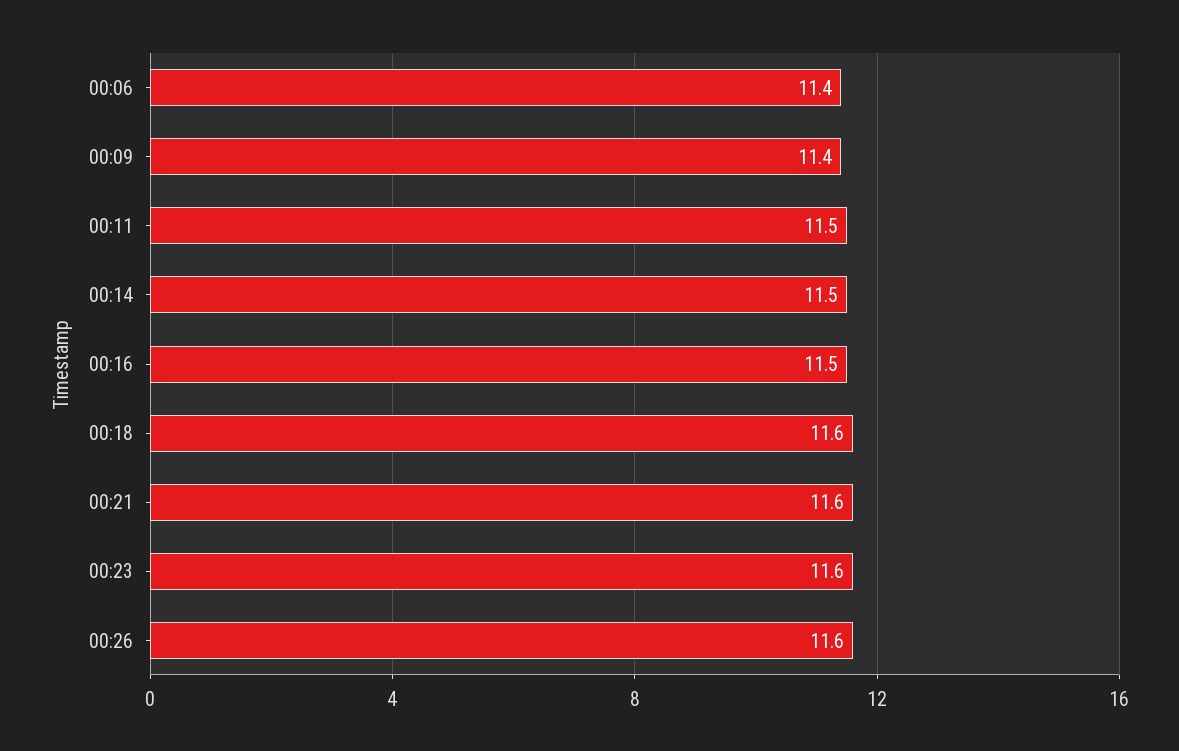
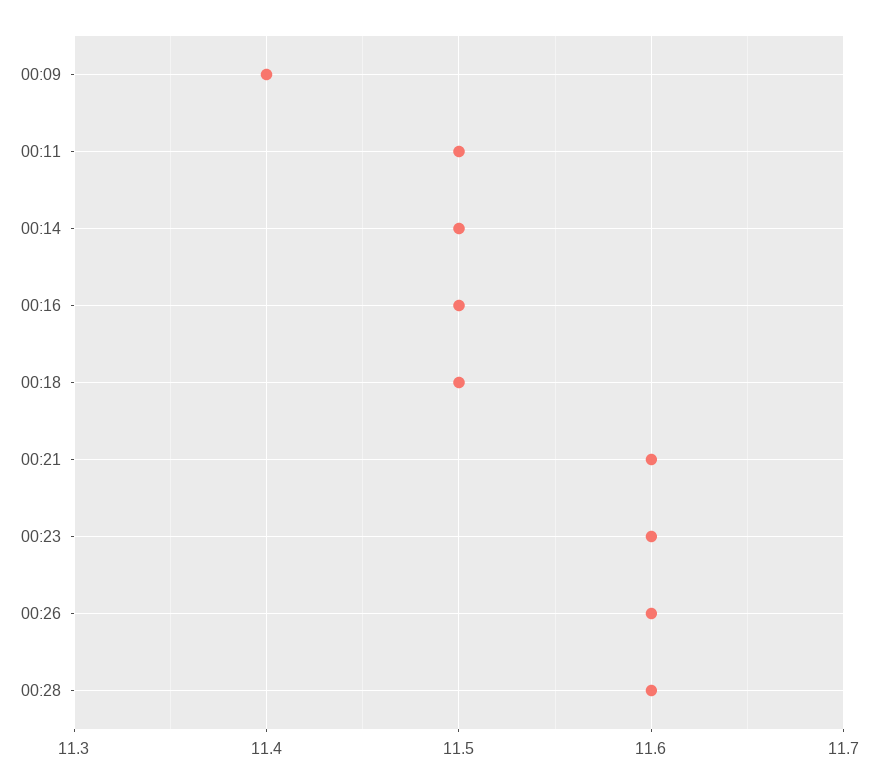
00:06: 11.4 -> none
00:18: 11.6 -> 11.5
00:28: none -> 11.6

